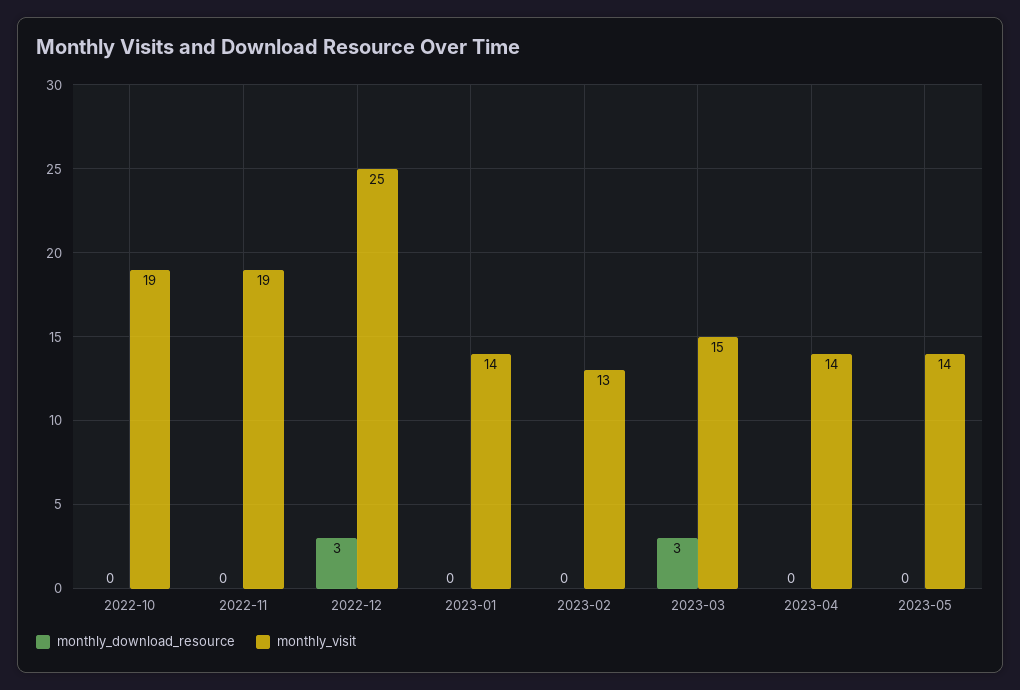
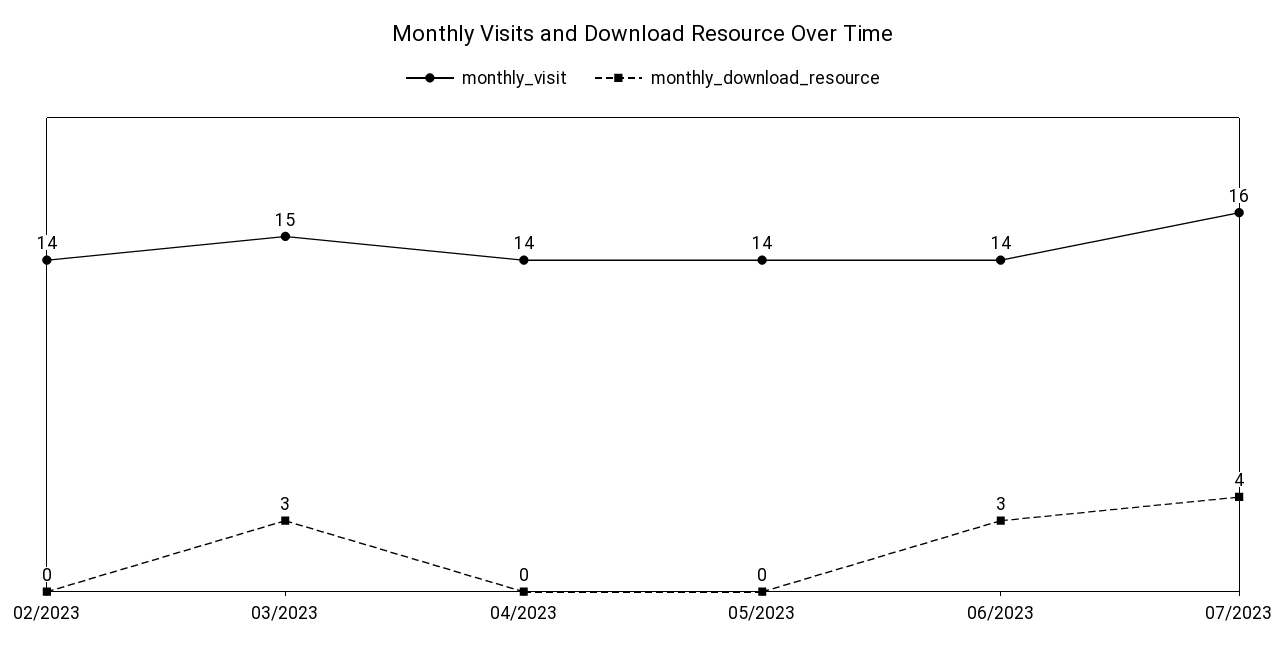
monthly_download_resource, 2022-10: 0 -> none
monthly_visit, 2022-10: 19 -> none
monthly_download_resource, 2022-11: 0 -> none
monthly_visit, 2022-11: 19 -> none
monthly_download_resource, 2022-12: 3 -> none
monthly_visit, 2022-12: 25 -> none
monthly_download_resource, 2023-01: 0 -> none
monthly_visit, 2023-01: 14 -> none
monthly_visit, 2023-02: 13 -> 14
monthly_visit, 06/2023: none -> 14
monthly_download_resource, 06/2023: none -> 3
monthly_visit, 07/2023: none -> 16
monthly_download_resource, 07/2023: none -> 4

